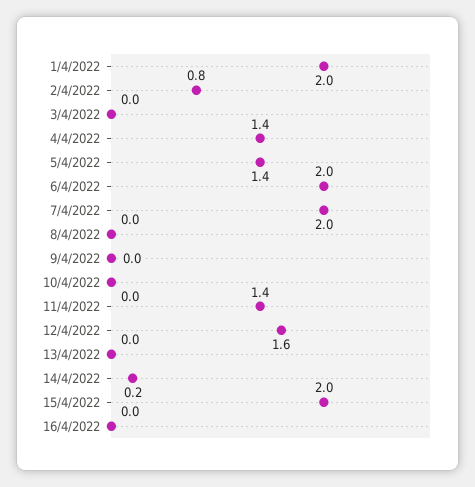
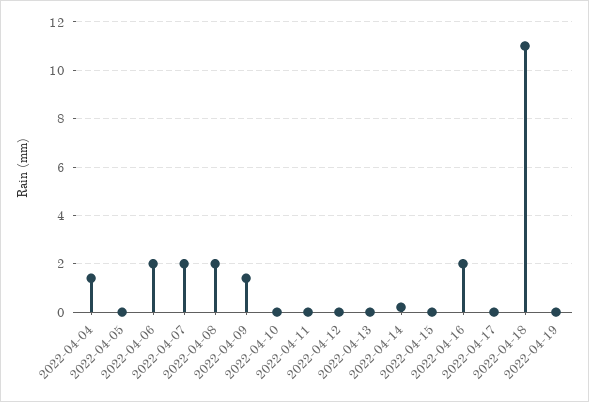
1/4/2022: 2 -> none
2/4/2022: 0.8 -> none
3/4/2022: 0 -> none
5/4/2022: 1.4 -> 0
8/4/2022: 0 -> 2
9/4/2022: 0 -> 1.5
11/4/2022: 1.4 -> 0
12/4/2022: 1.6 -> 0
15/4/2022: 2 -> 0
16/4/2022: 0 -> 2
2022-04-17: none -> 0
2022-04-18: none -> 11
2022-04-19: none -> 0

